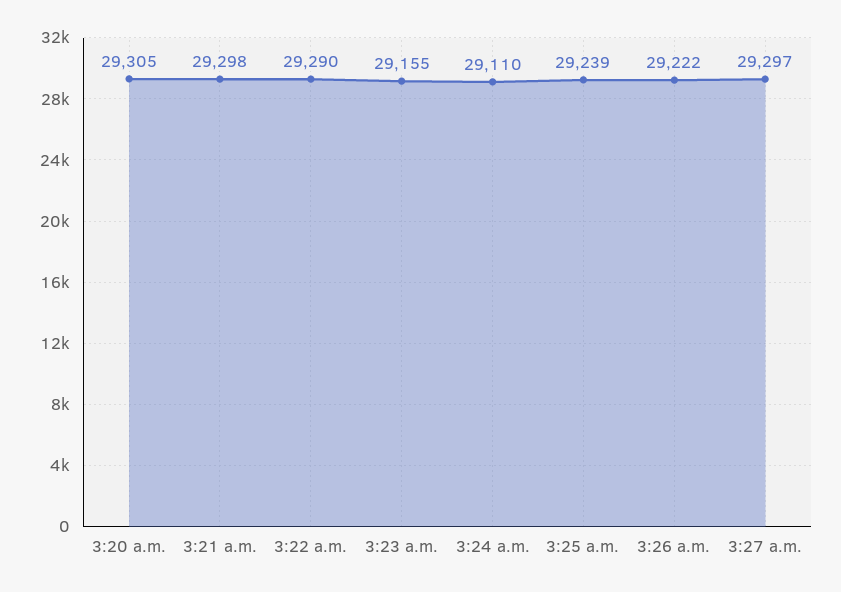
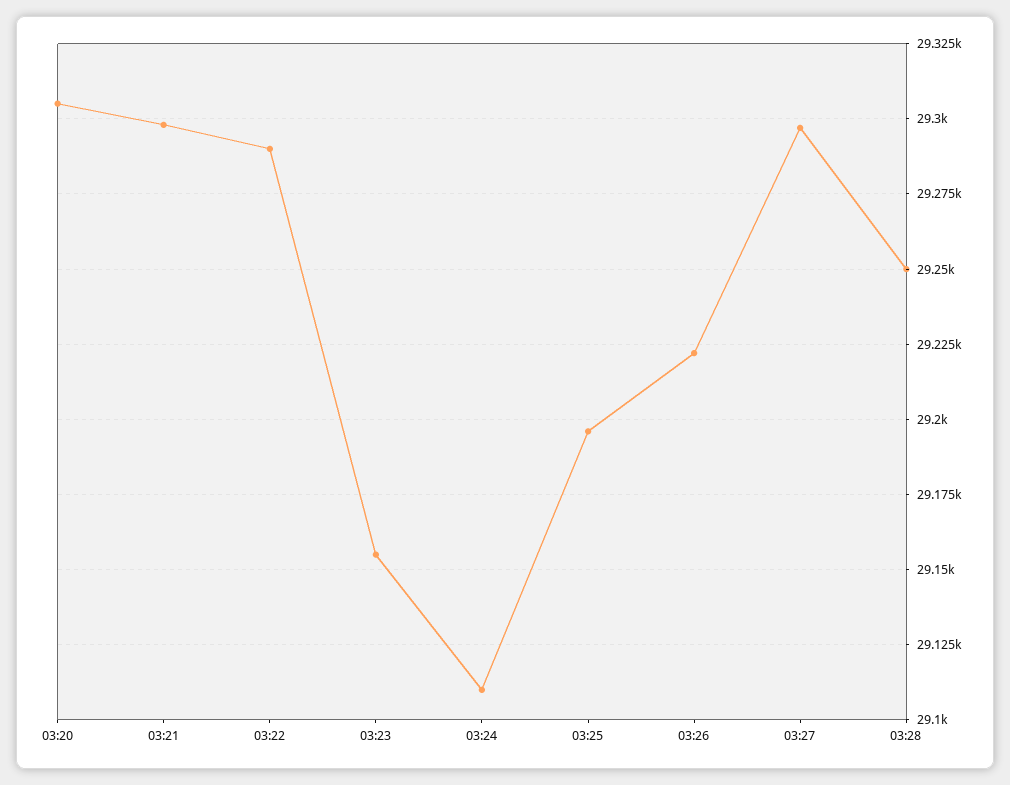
3:25 a.m.: 29239 -> 29195
03:28: none -> 29250

